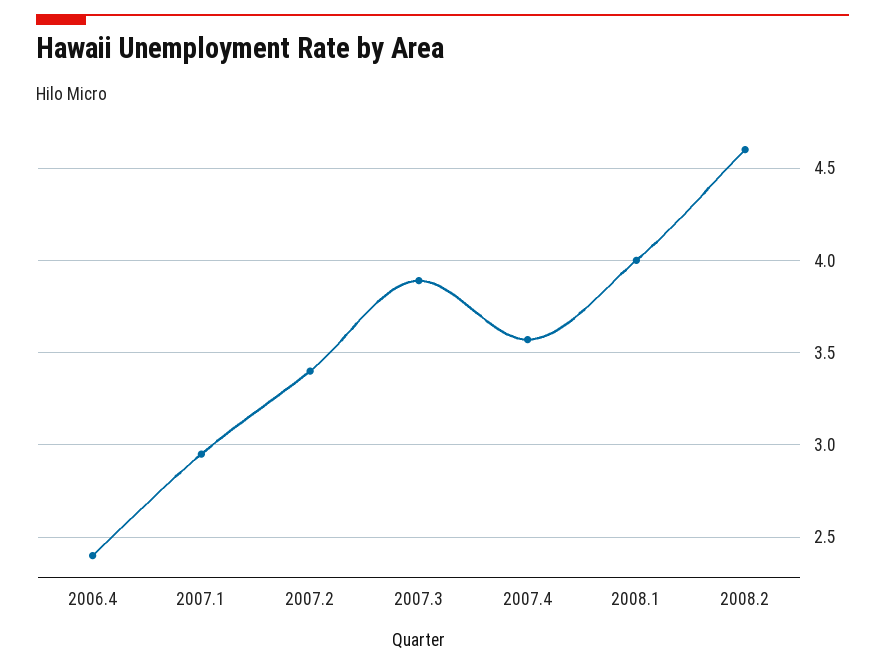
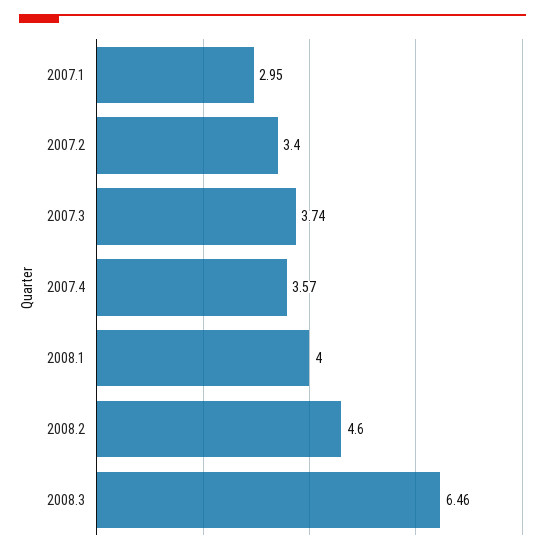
2006.4: 2.4 -> none
2007.3: 3.9 -> 3.74
2008.3: none -> 6.46

